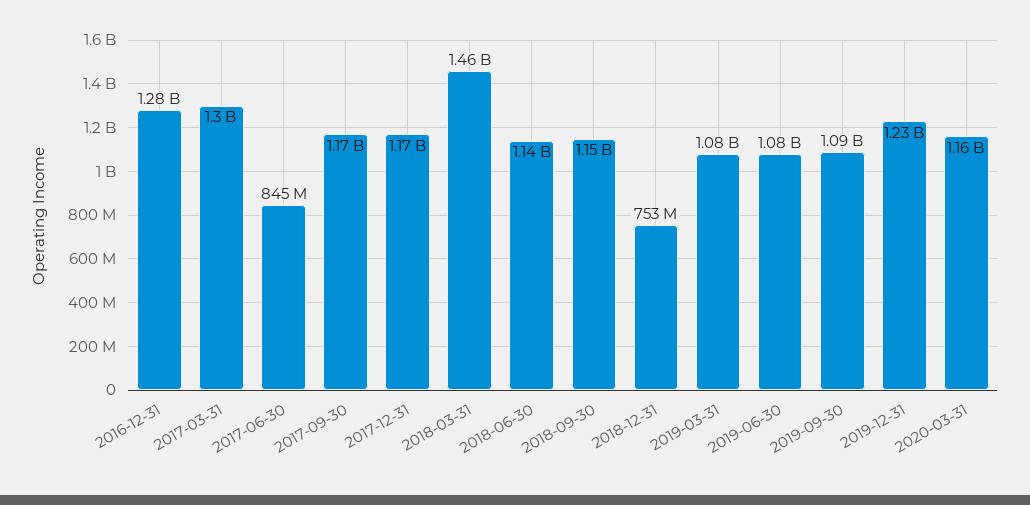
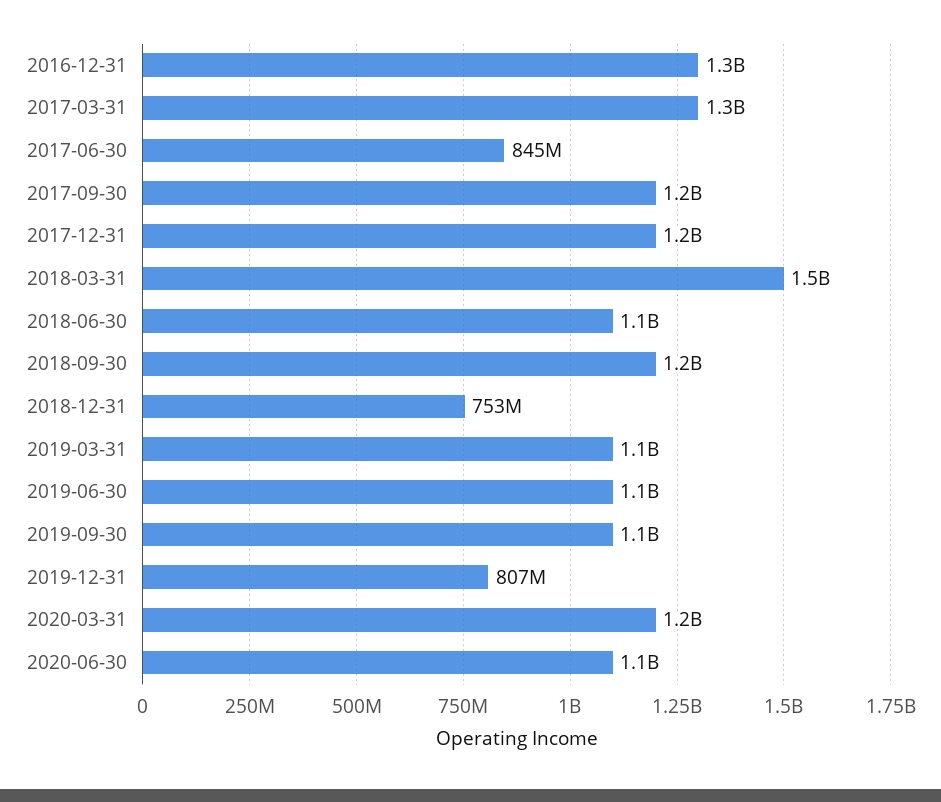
2019-12-31: 1230000000 -> 807000000
2020-06-30: none -> 1100000000

